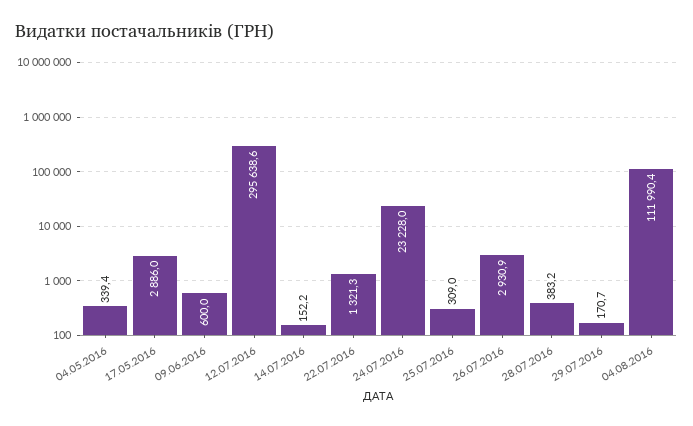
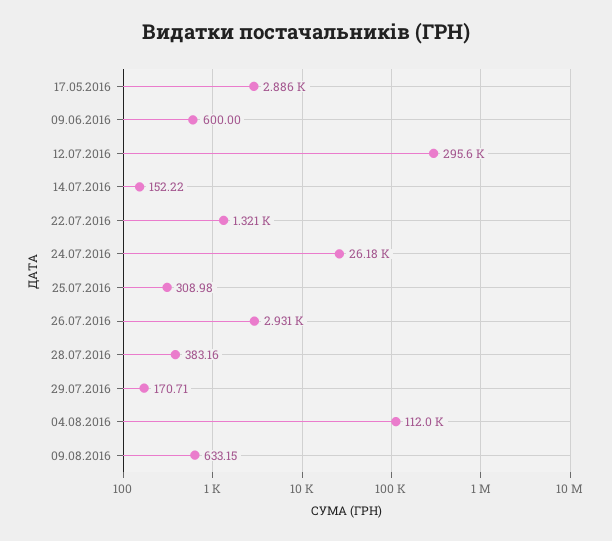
04.05.2016: 339.4 -> none
24.07.2016: 23228 -> 26180
09.08.2016: none -> 633.15

